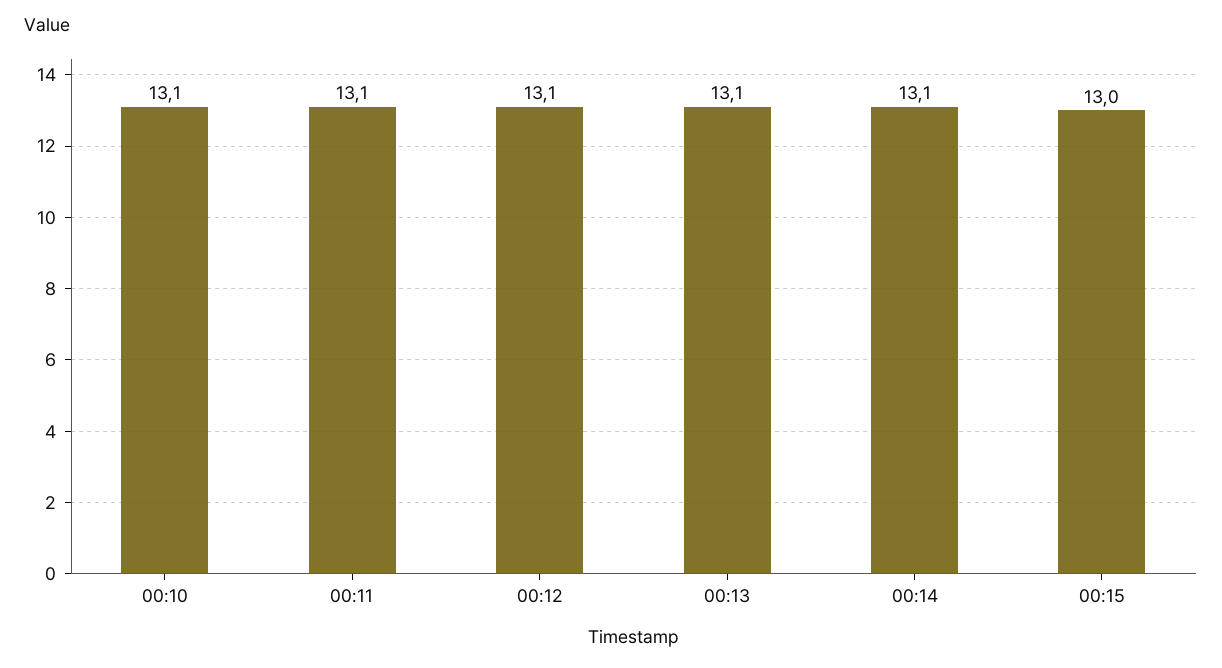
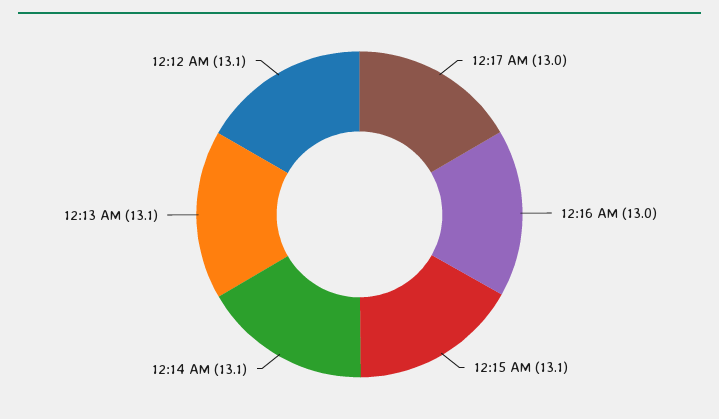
00:10: 13.1 -> none
00:11: 13.1 -> none
00:15: 13 -> 13.1
12:17 AM: none -> 13
12:16 AM: none -> 13

